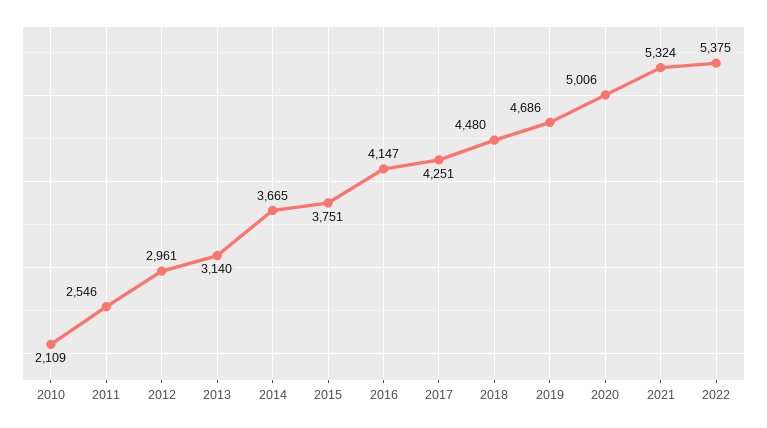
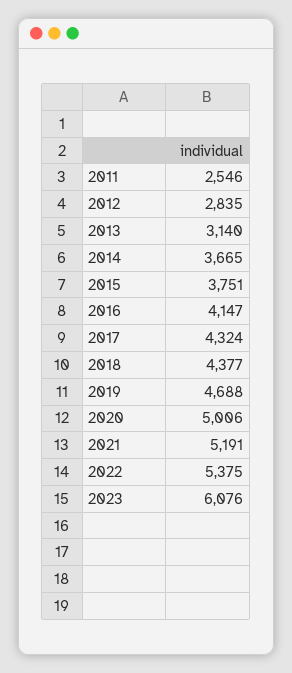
2010: 2109 -> none
2012: 2961 -> 2835
2017: 4251 -> 4324
2018: 4480 -> 4377
2019: 4686 -> 4688
2021: 5324 -> 5191
2023: none -> 6076

